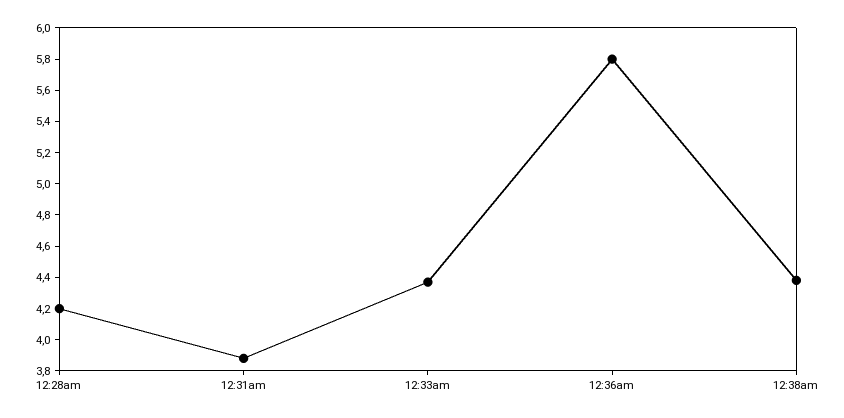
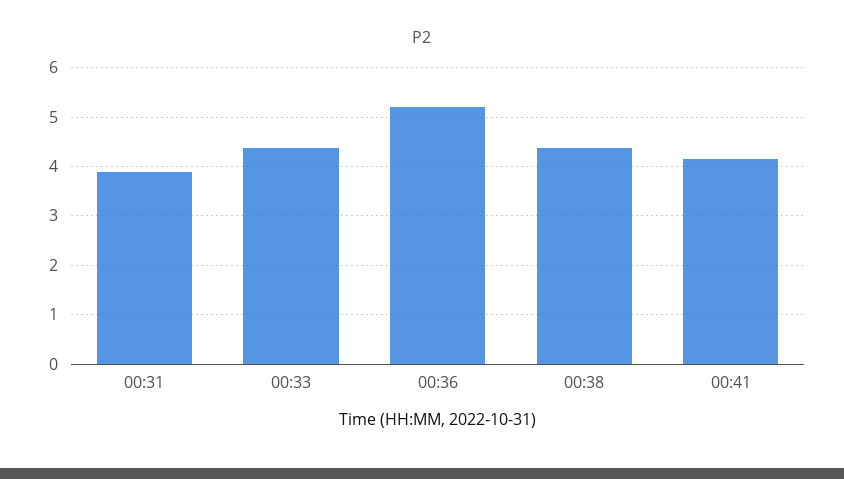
12:28am: 4.2 -> none
12:36am: 5.8 -> 5.2
00:41: none -> 4.2

